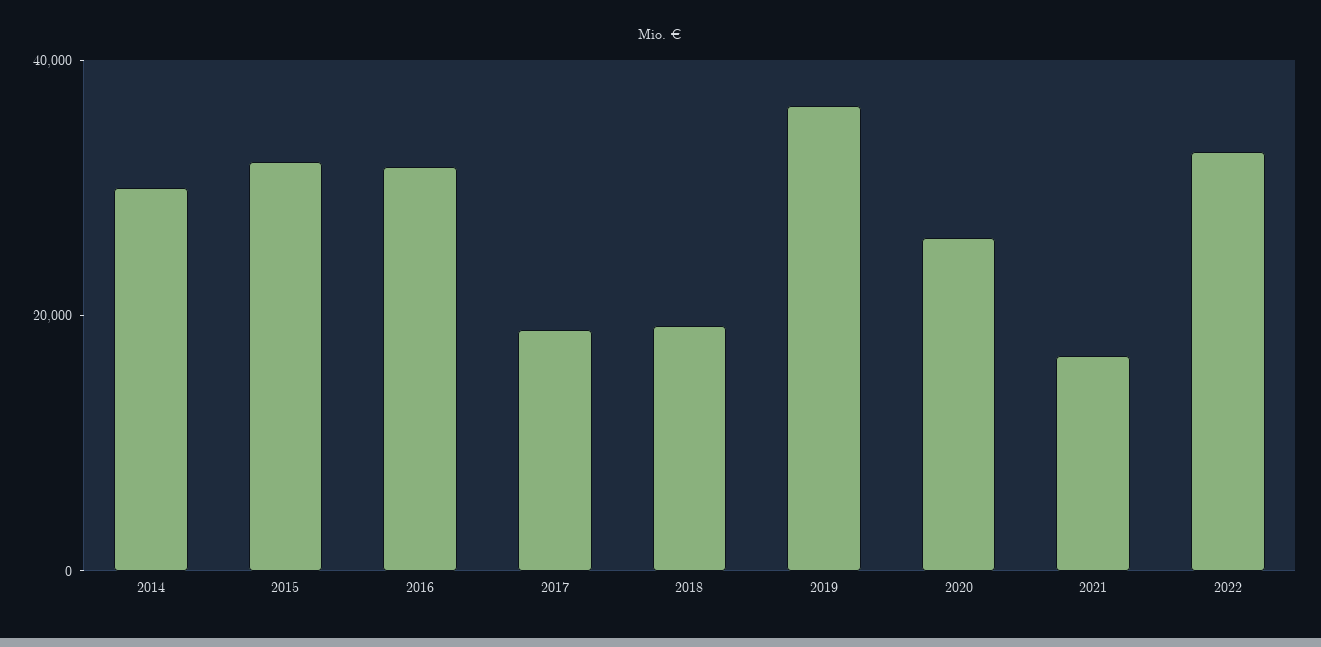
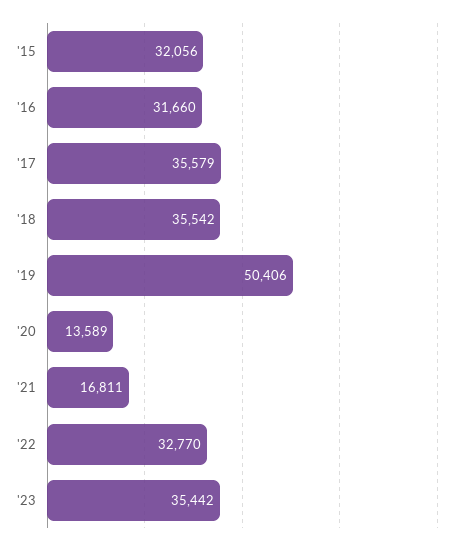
2014: 30000 -> none
2017: 20000 -> 35579
2018: 20000 -> 35542
2019: 35000 -> 50406
2020: 25000 -> 13589
'23: none -> 35442

